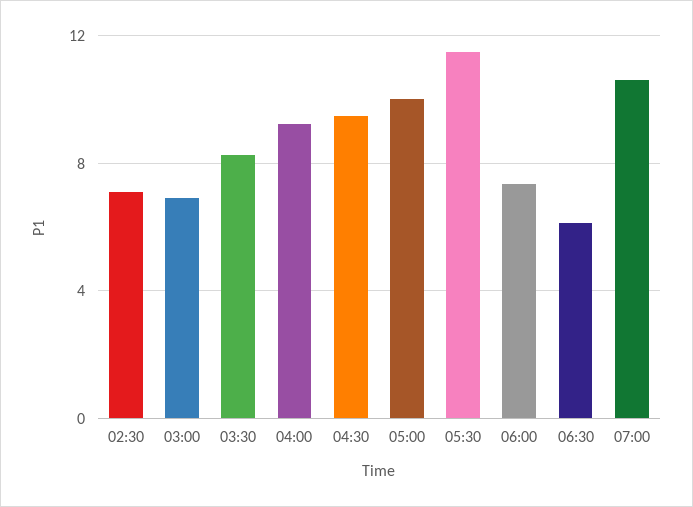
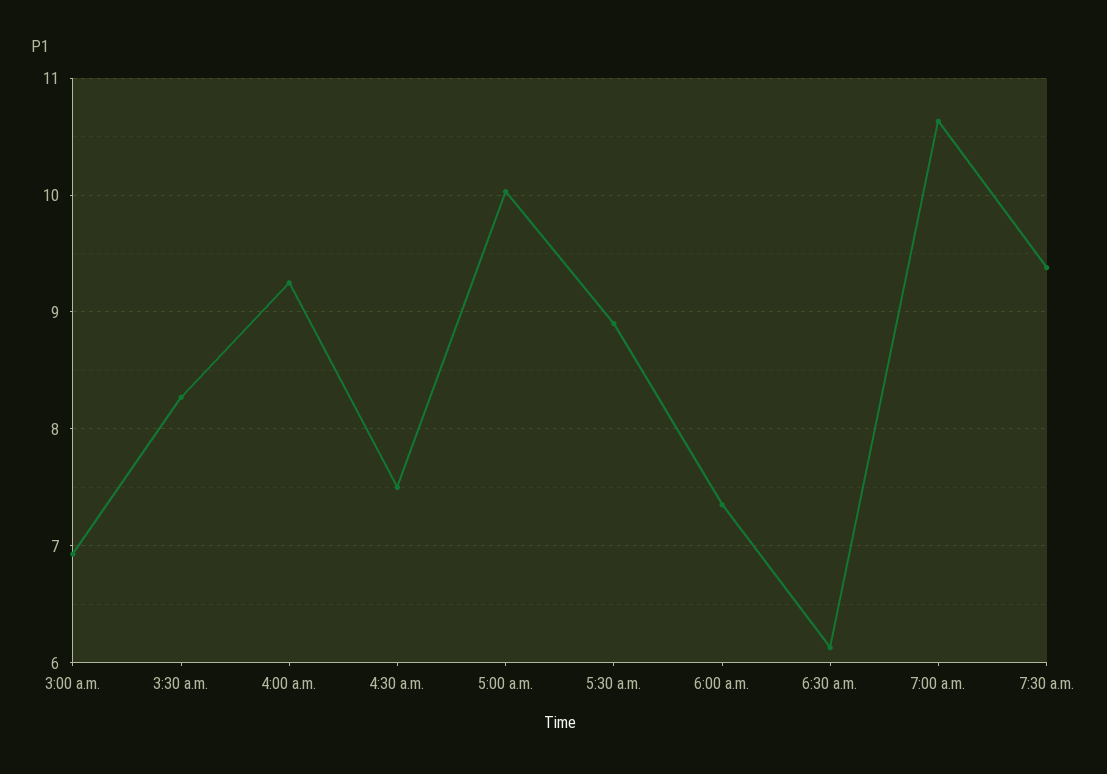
02:30: 7 -> none
04:30: 9.5 -> 7.5
05:30: 11.5 -> 8.9
7:30 a.m.: none -> 9.4

